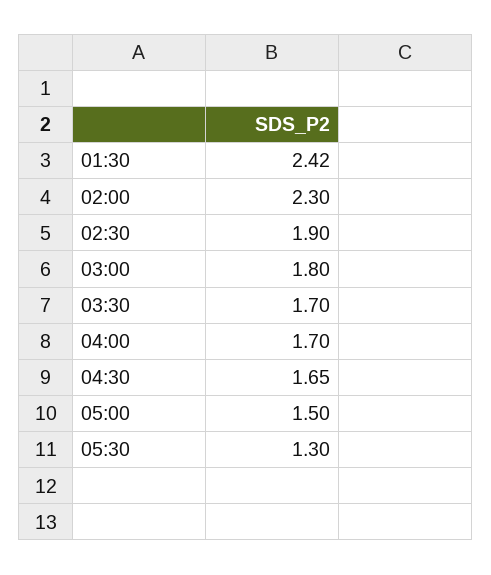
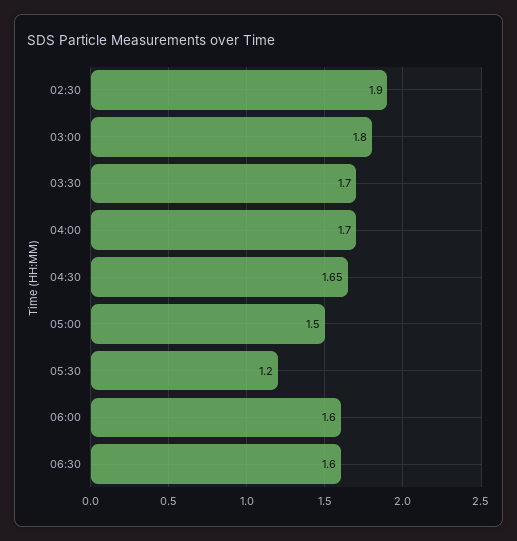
01:30: 2.42 -> none
02:00: 2.3 -> none
05:30: 1.3 -> 1.2
06:00: none -> 1.6
06:30: none -> 1.6

